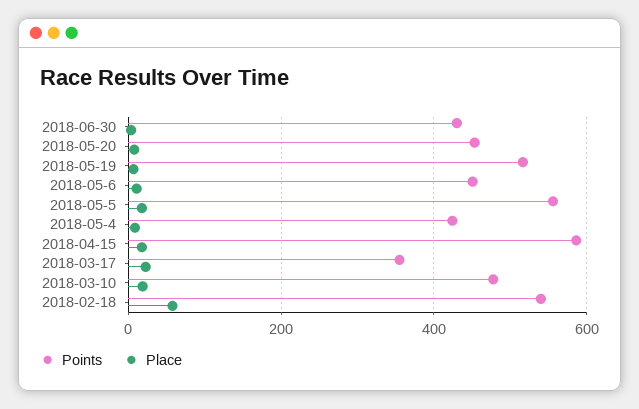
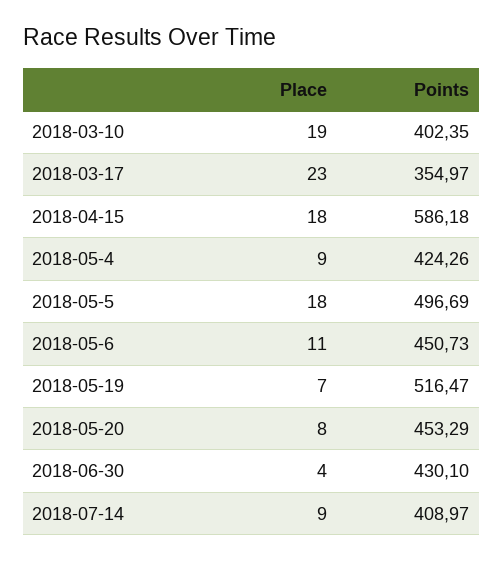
Points, 2018-05-5: 560 -> 496.69
Points, 2018-03-10: 480 -> 402.35
Points, 2018-02-18: 540 -> none
Place, 2018-02-18: 60 -> none
Place, 2018-07-14: none -> 9
Points, 2018-07-14: none -> 408.97

